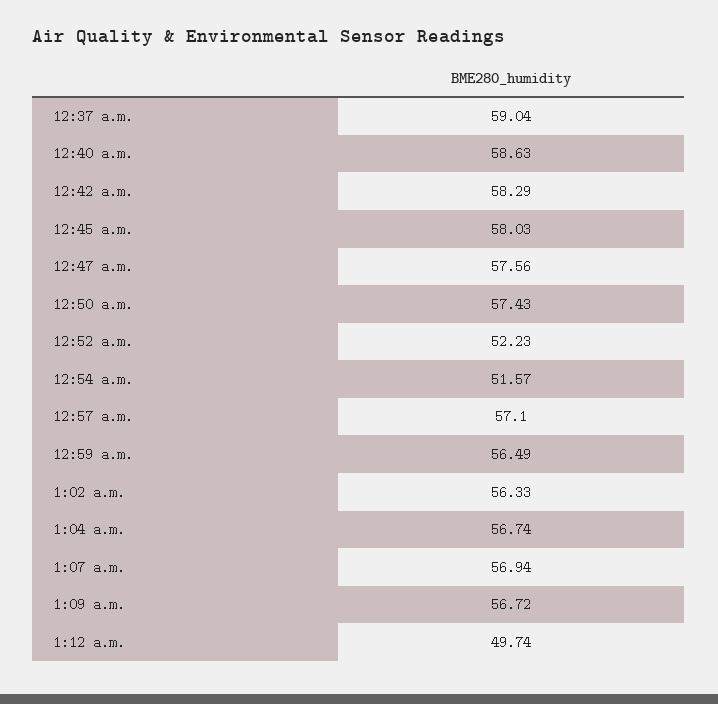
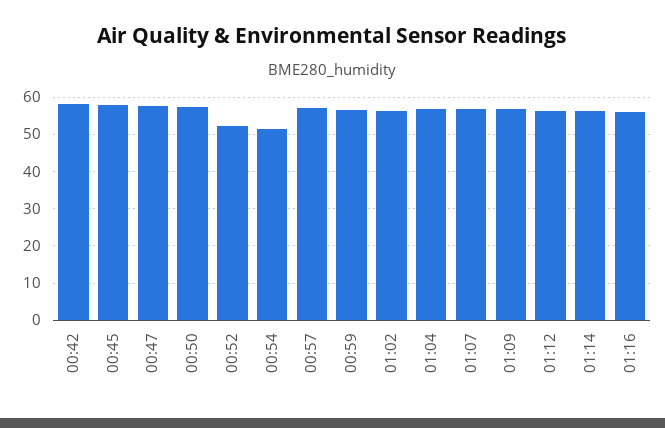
12:37 a.m.: 59.04 -> none
12:40 a.m.: 58.63 -> none
1:12 a.m.: 49.74 -> 56
01:14: none -> 56
01:16: none -> 56

